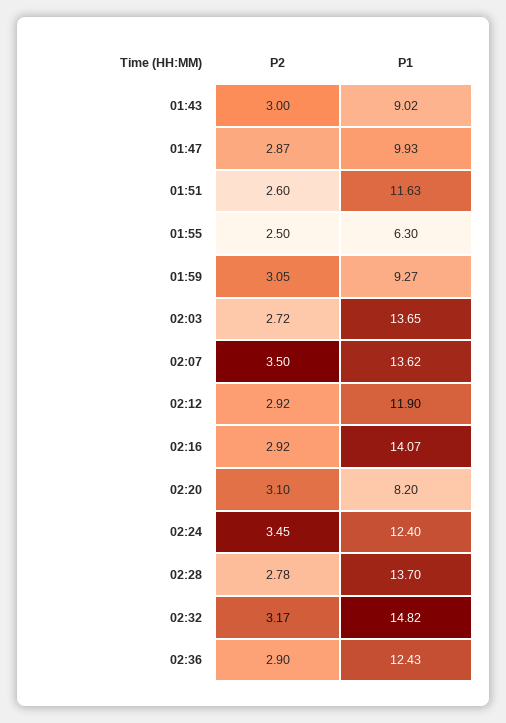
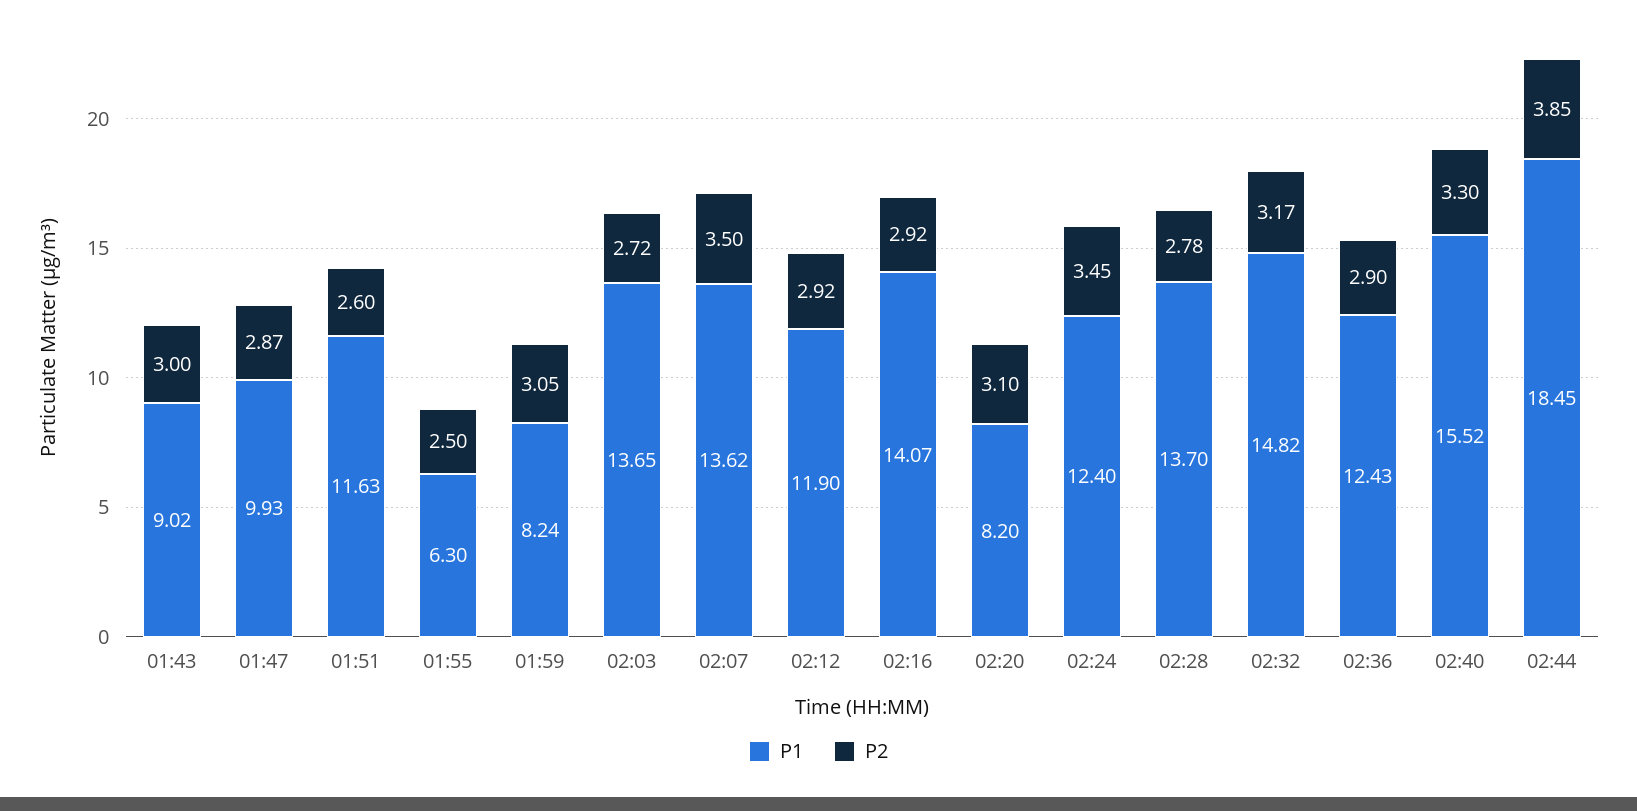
P1, 01:59: 9.27 -> 8.24
P1, 02:40: none -> 15.52
P2, 02:40: none -> 3.3
P1, 02:44: none -> 18.45
P2, 02:44: none -> 3.85

